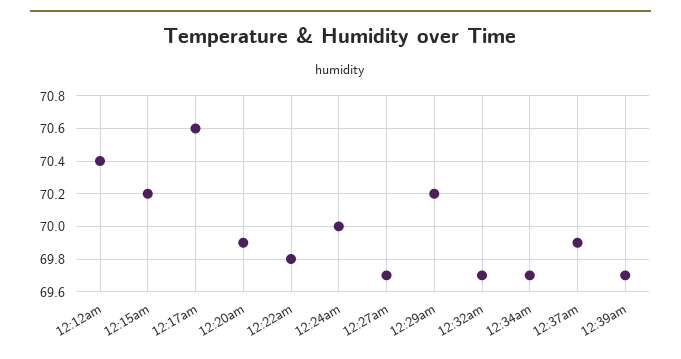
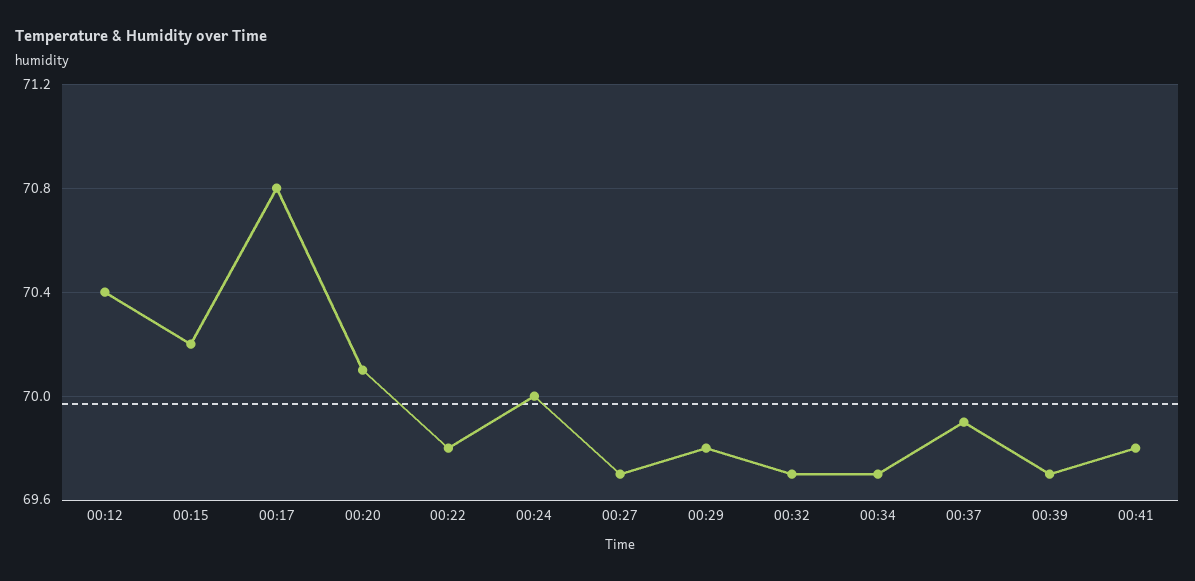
12:17am: 70.6 -> 70.8
12:20am: 69.9 -> 70.1
12:29am: 70.2 -> 69.8
00:41: none -> 69.8

